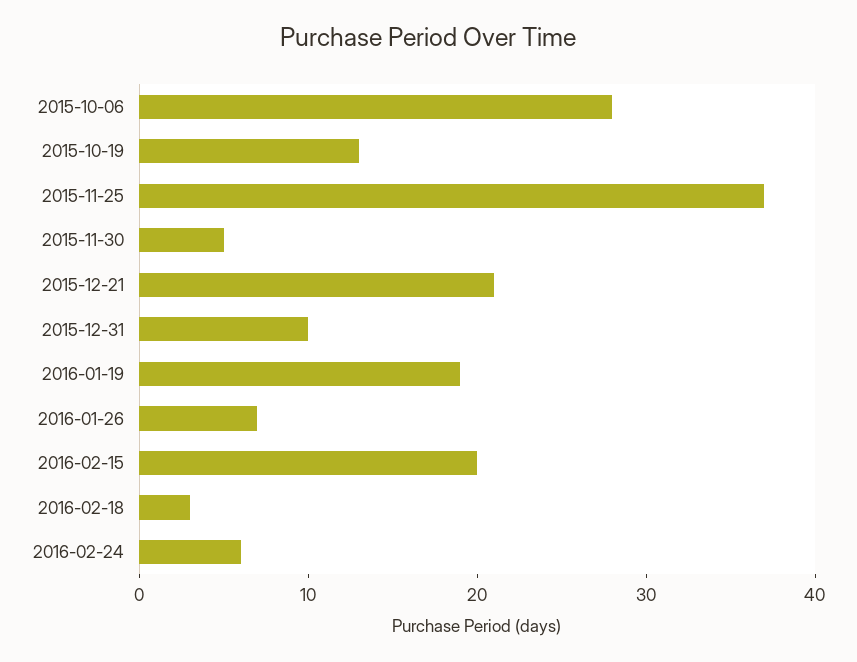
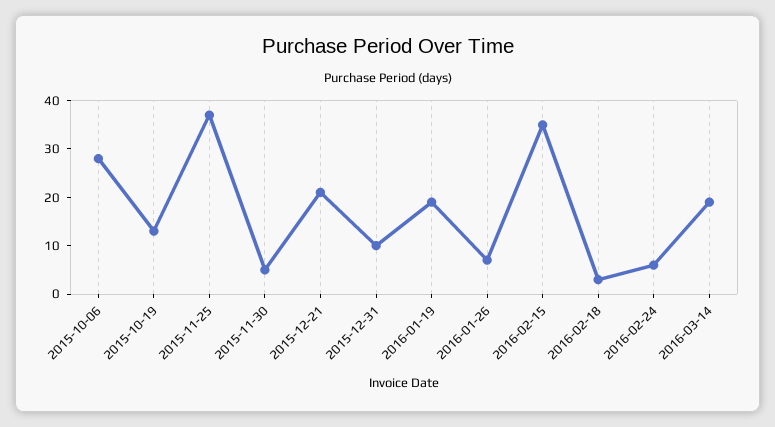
2016-02-15: 20 -> 35
2016-03-14: none -> 20

